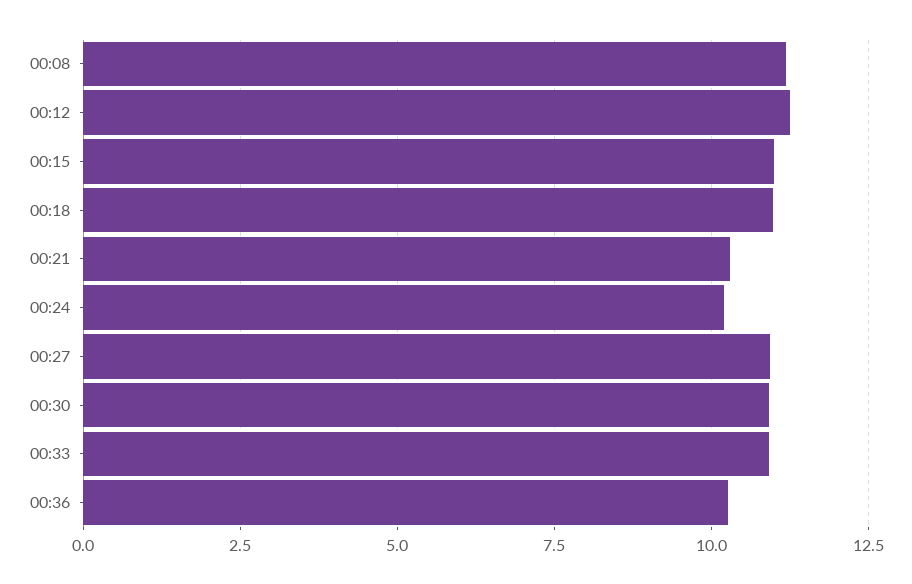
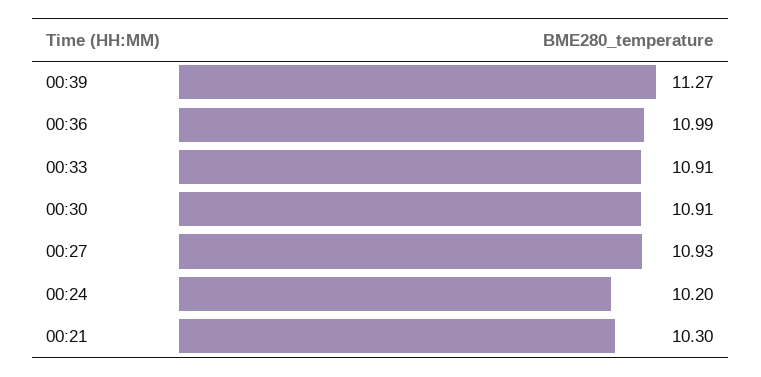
00:08: 11.25 -> none
00:12: 11.25 -> none
00:15: 11 -> none
00:18: 11 -> none
00:36: 10.25 -> 10.99
00:39: none -> 11.27

